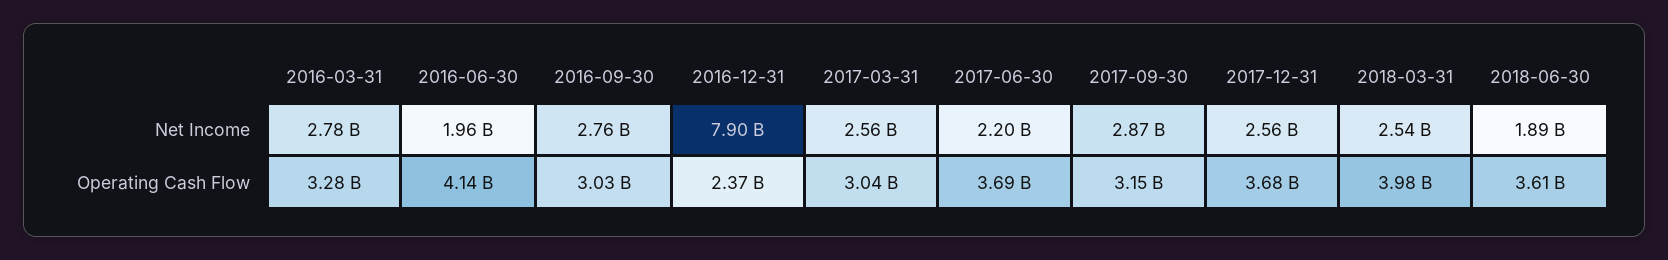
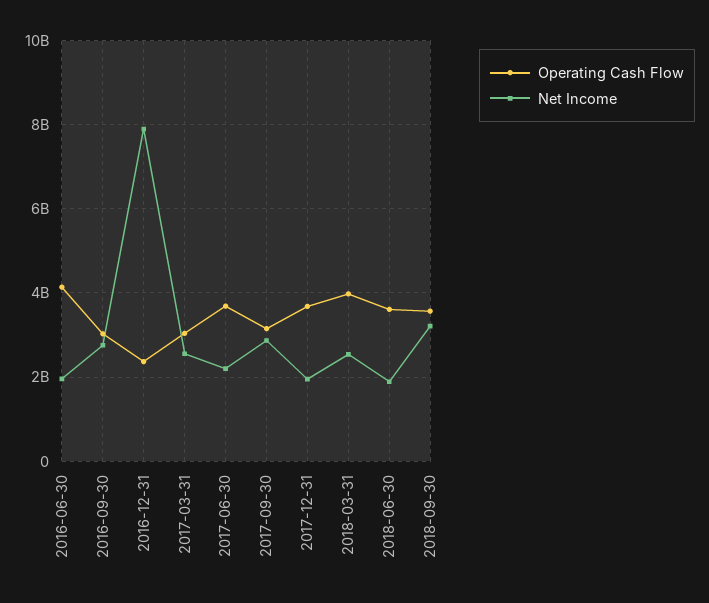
Net Income, 2016-03-31: 2780000000 -> none
Net Income, 2017-12-31: 2560000000 -> 2000000000
Operating Cash Flow, 2016-03-31: 3280000000 -> none
Operating Cash Flow, 2018-09-30: none -> 3600000000
Net Income, 2018-09-30: none -> 3200000000

